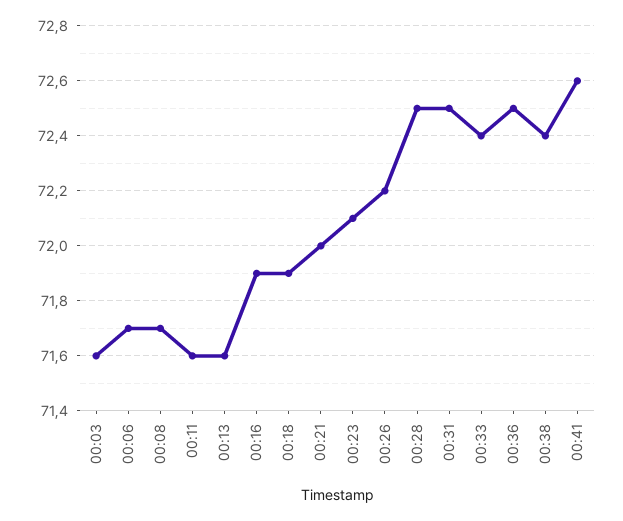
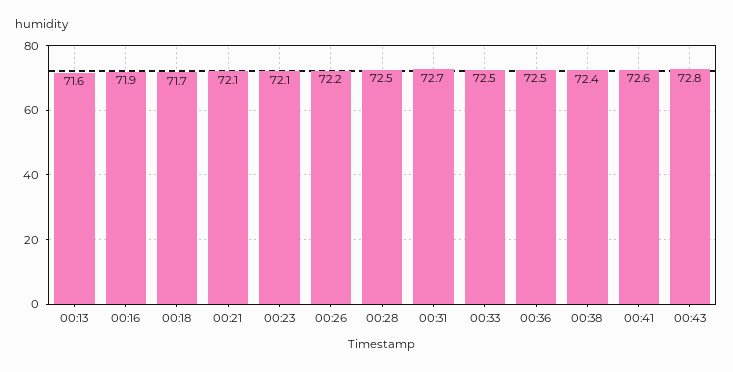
00:03: 71.6 -> none
00:06: 71.7 -> none
00:08: 71.7 -> none
00:11: 71.6 -> none
00:18: 71.9 -> 71.7
00:21: 72 -> 72.1
00:31: 72.5 -> 72.7
00:33: 72.4 -> 72.5
00:43: none -> 72.8

